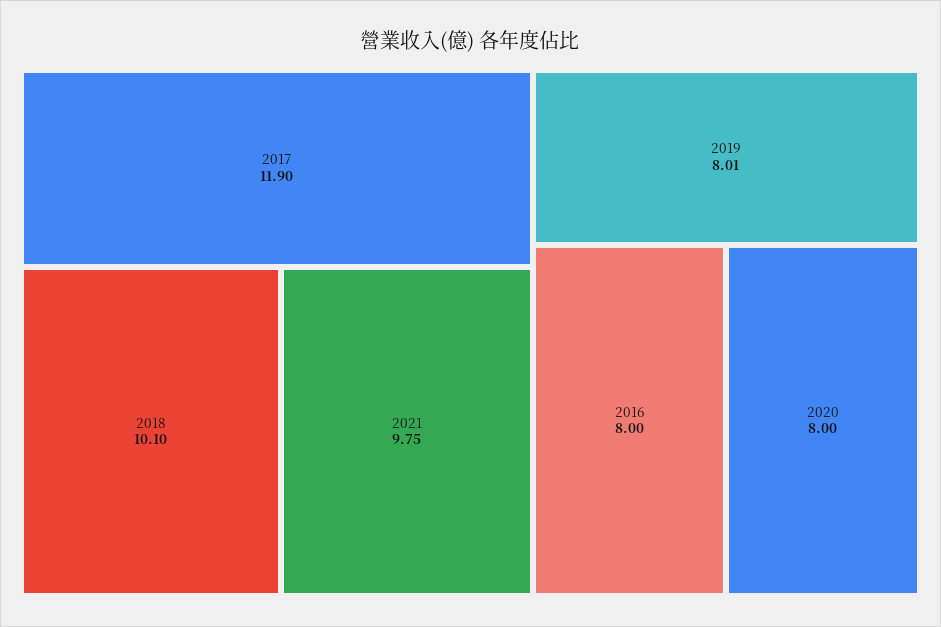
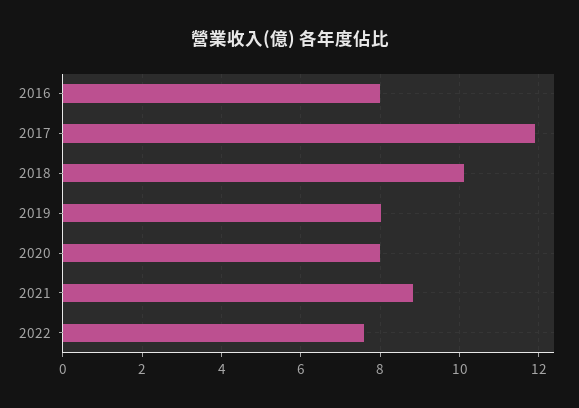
2021: 9.75 -> 8.8
2022: none -> 7.6

